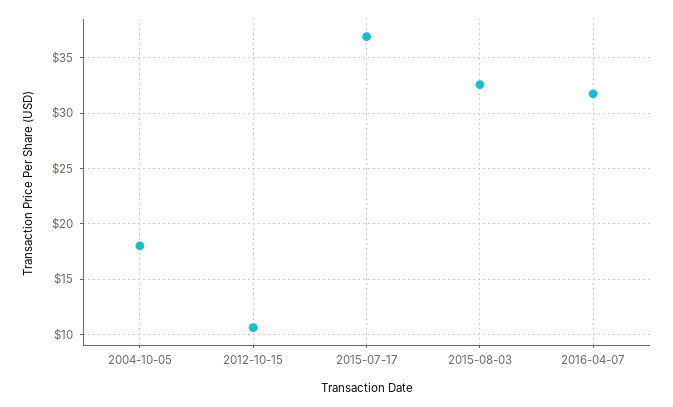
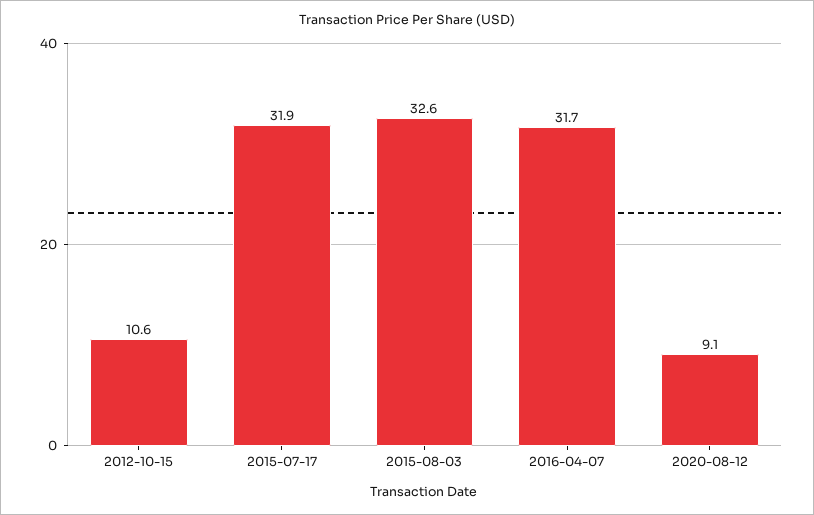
2004-10-05: 18 -> none
2015-07-17: 37 -> 31.9
2020-08-12: none -> 9.1

